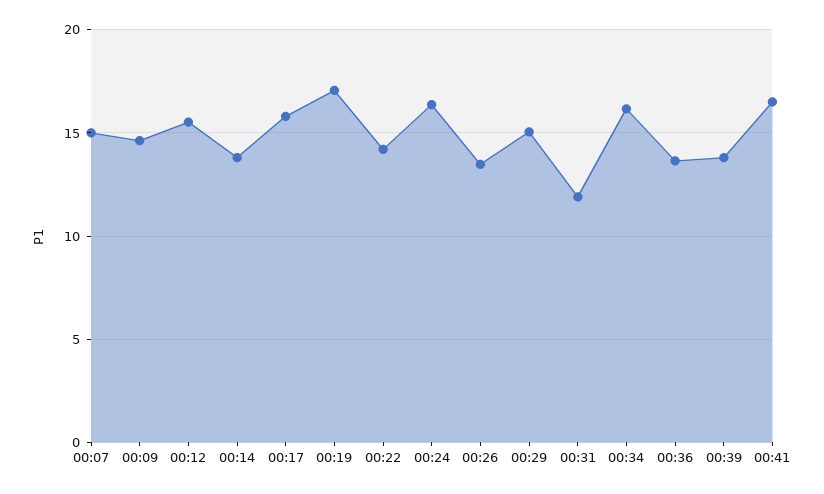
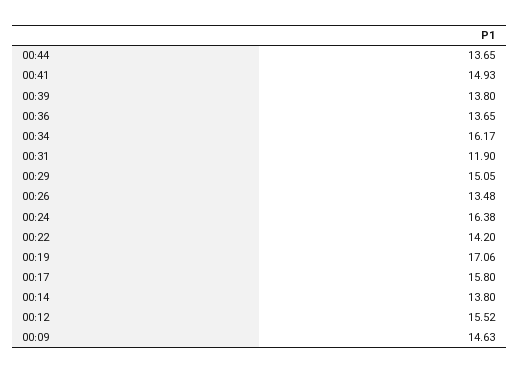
00:07: 15 -> none
00:41: 16.5 -> 14.93
00:44: none -> 13.65

